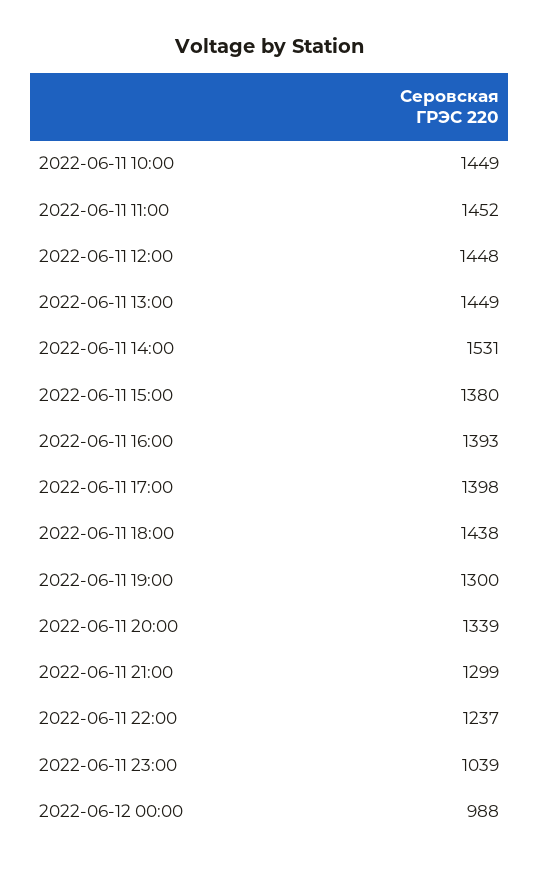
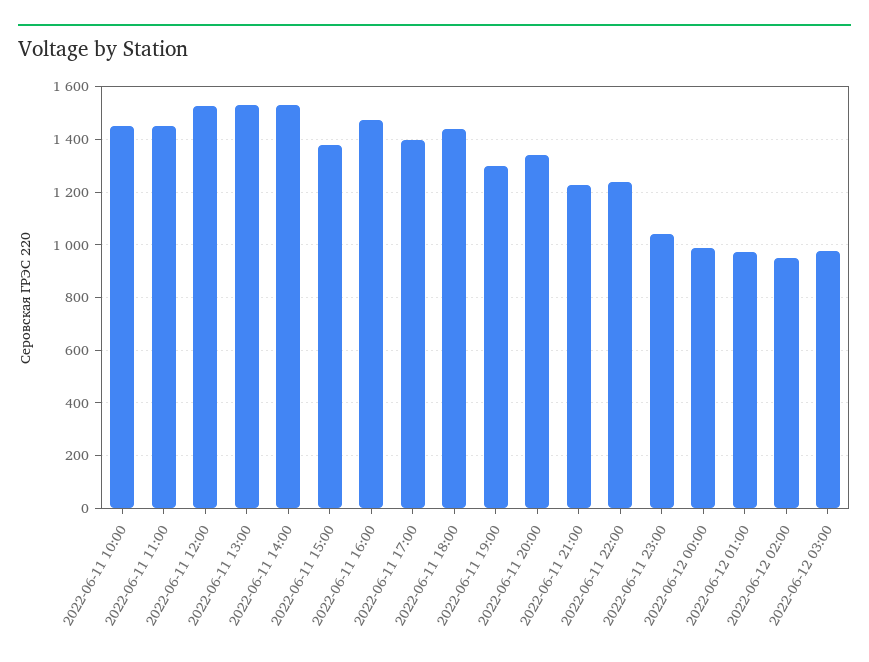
2022-06-11 12:00: 1448 -> 1525
2022-06-11 13:00: 1449 -> 1525
2022-06-11 16:00: 1393 -> 1475
2022-06-11 21:00: 1299 -> 1225
2022-06-12 01:00: none -> 975
2022-06-12 02:00: none -> 950
2022-06-12 03:00: none -> 975

